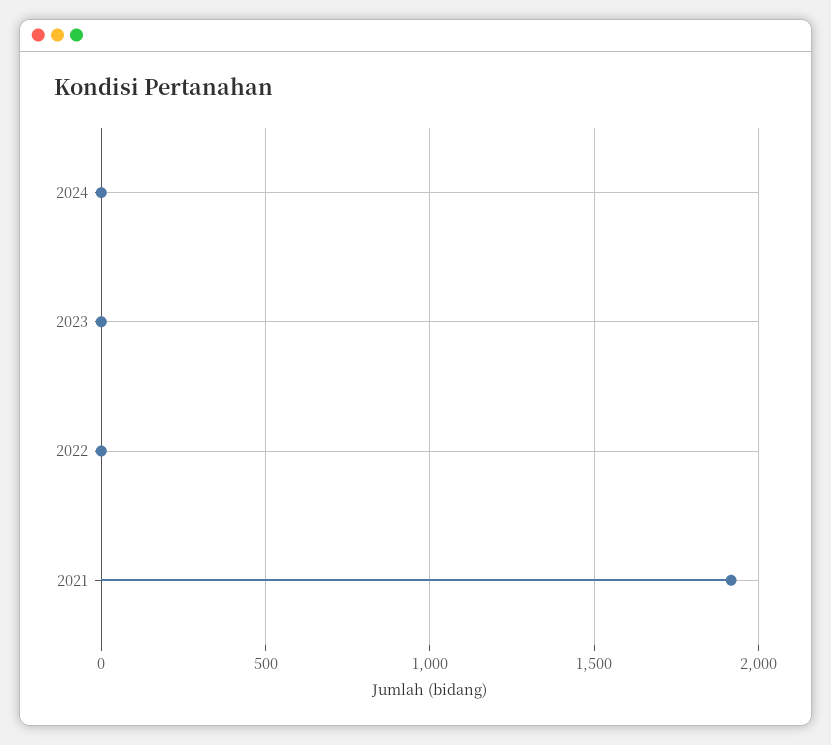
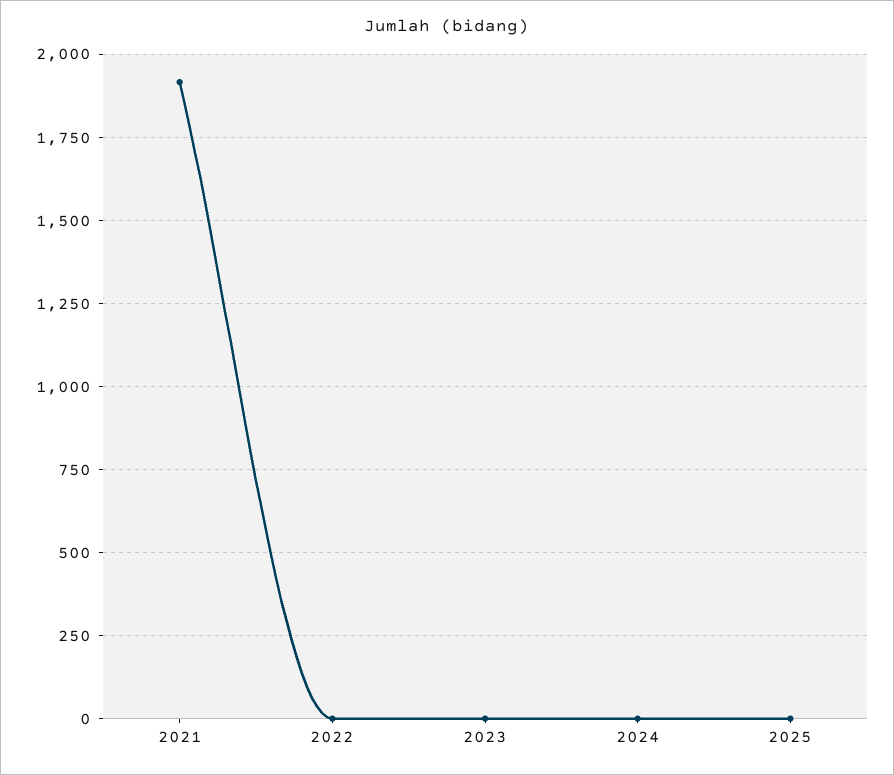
2025: none -> 0

